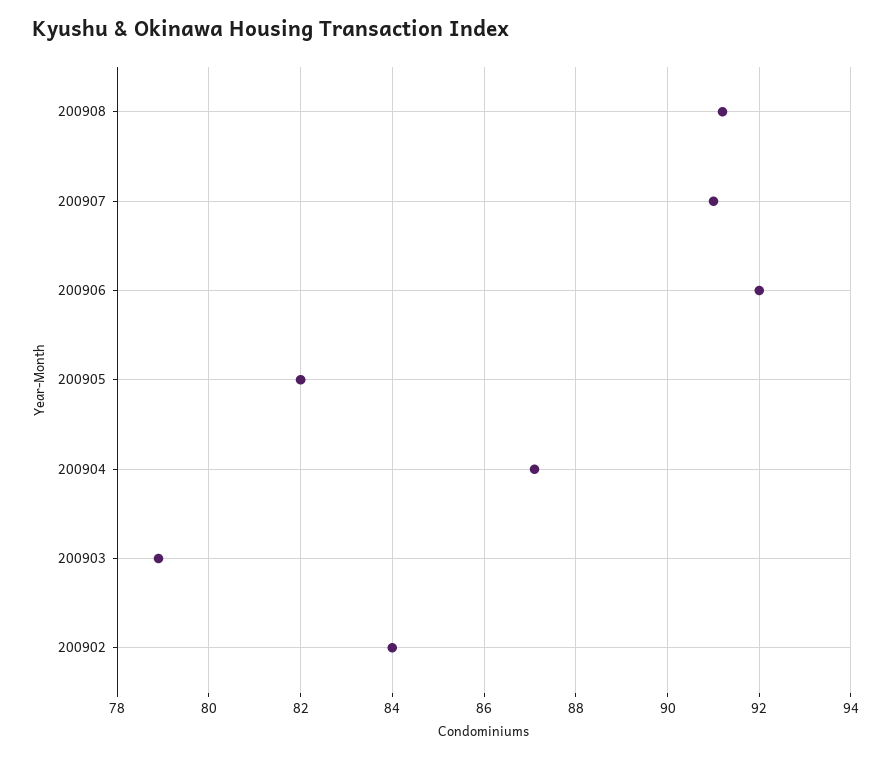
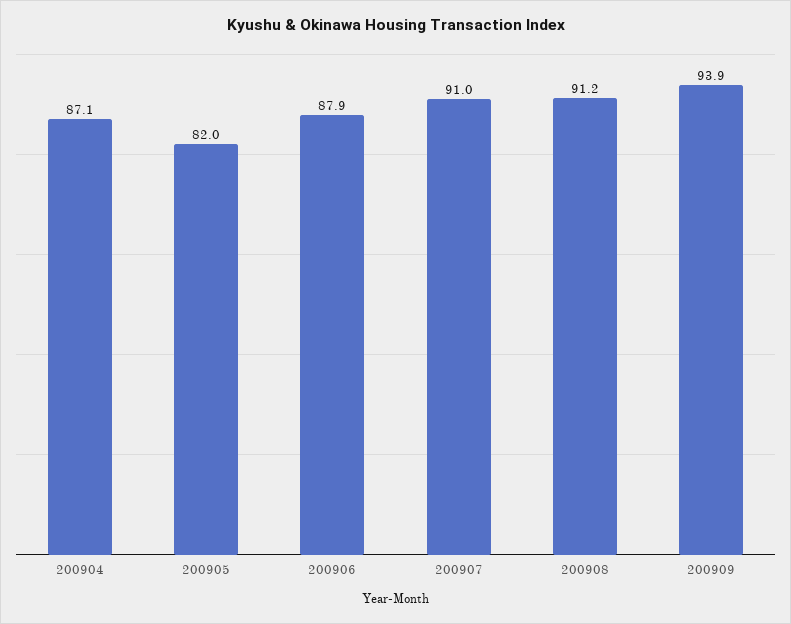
200906: 92 -> 87.9
200903: 79 -> none
200902: 84 -> none
200909: none -> 93.9

